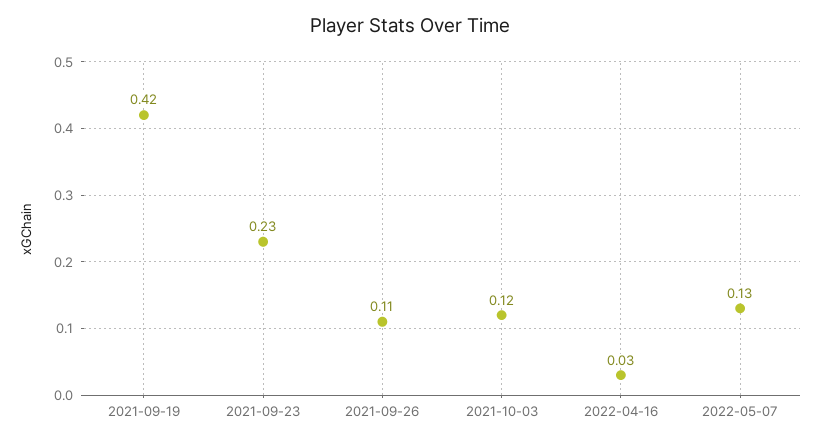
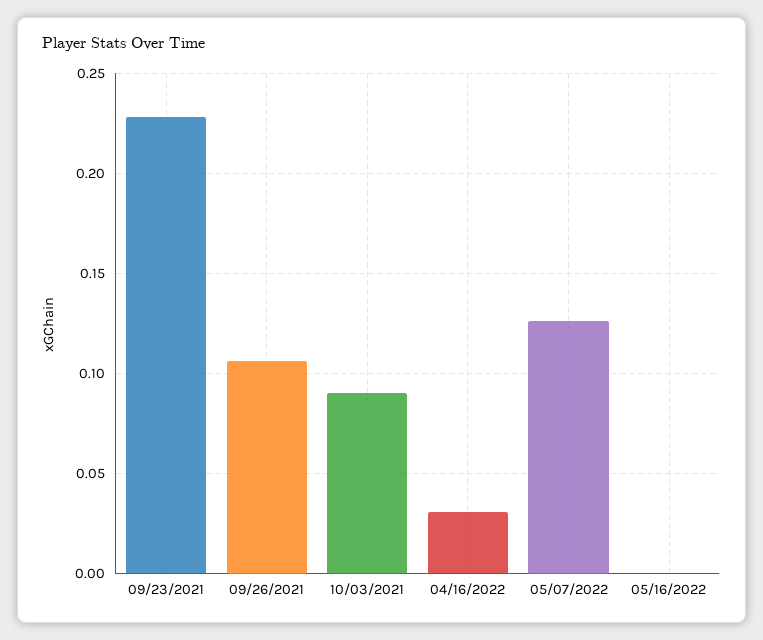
2021-09-19: 0.42 -> none
2021-10-03: 0.12 -> 0.09
05/16/2022: none -> 0

